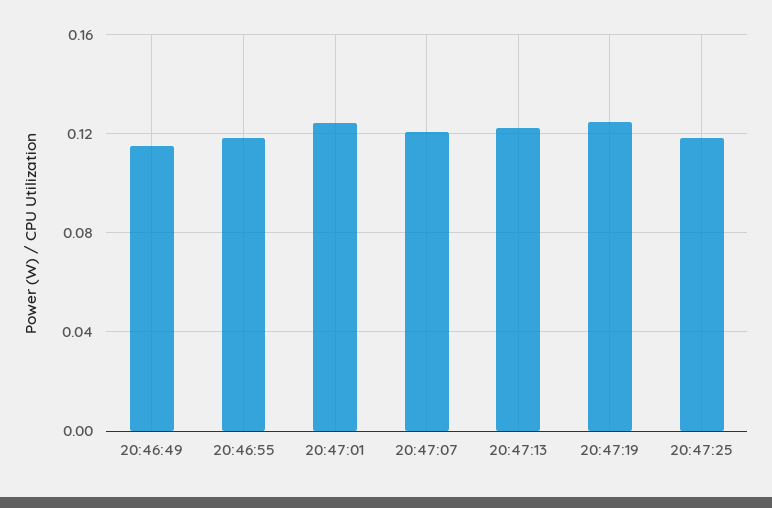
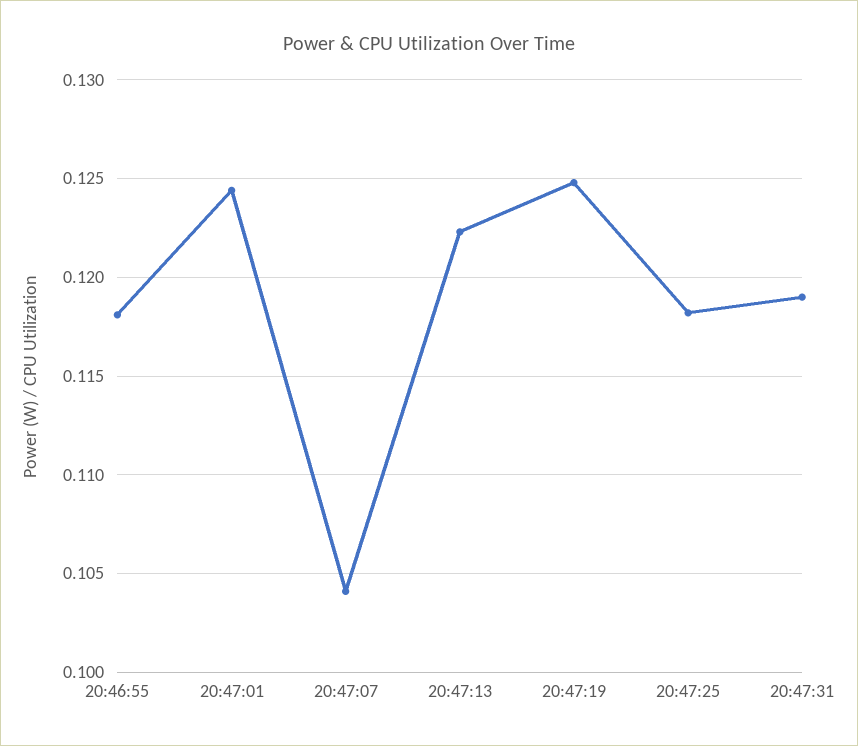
20:46:49: 0.115 -> none
20:47:07: 0.12 -> 0.104
20:47:31: none -> 0.119

